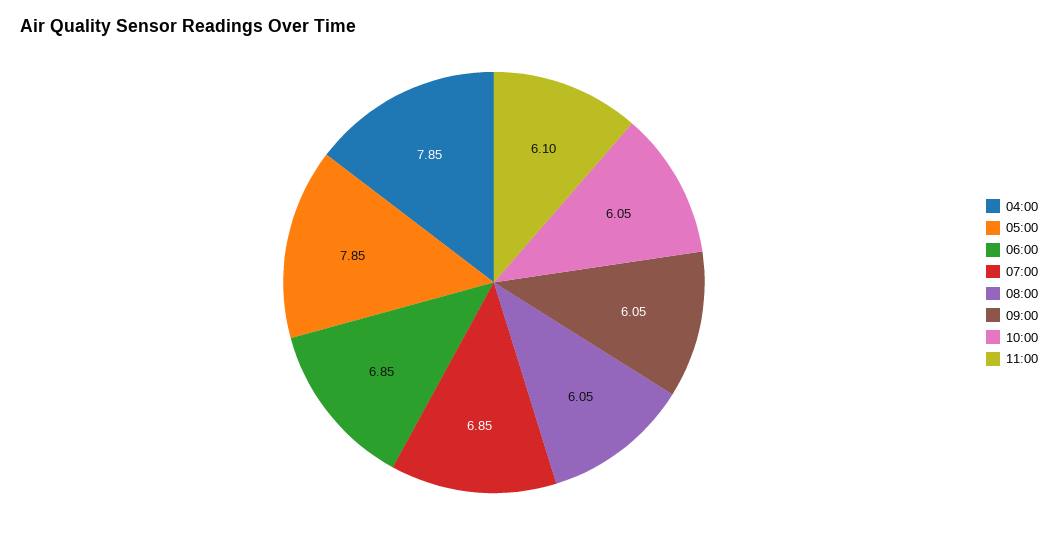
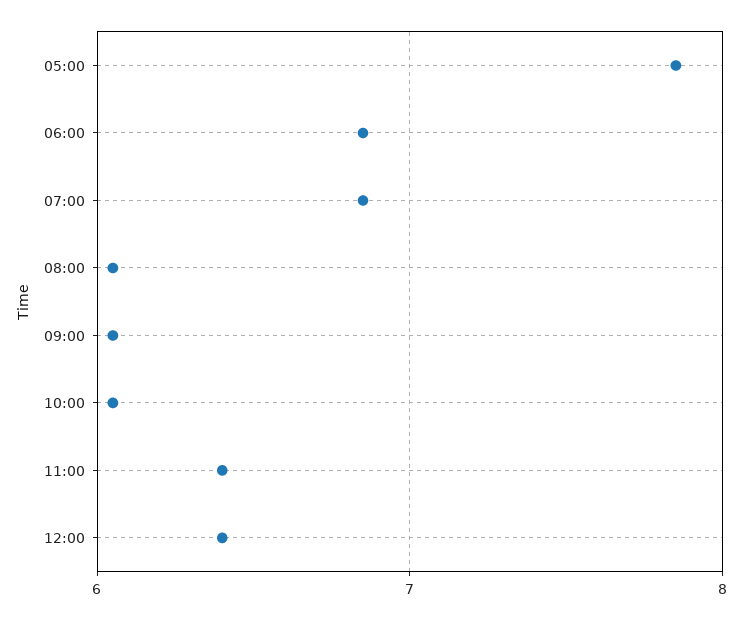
04:00: 7.85 -> none
11:00: 6.1 -> 6.4
12:00: none -> 6.4

